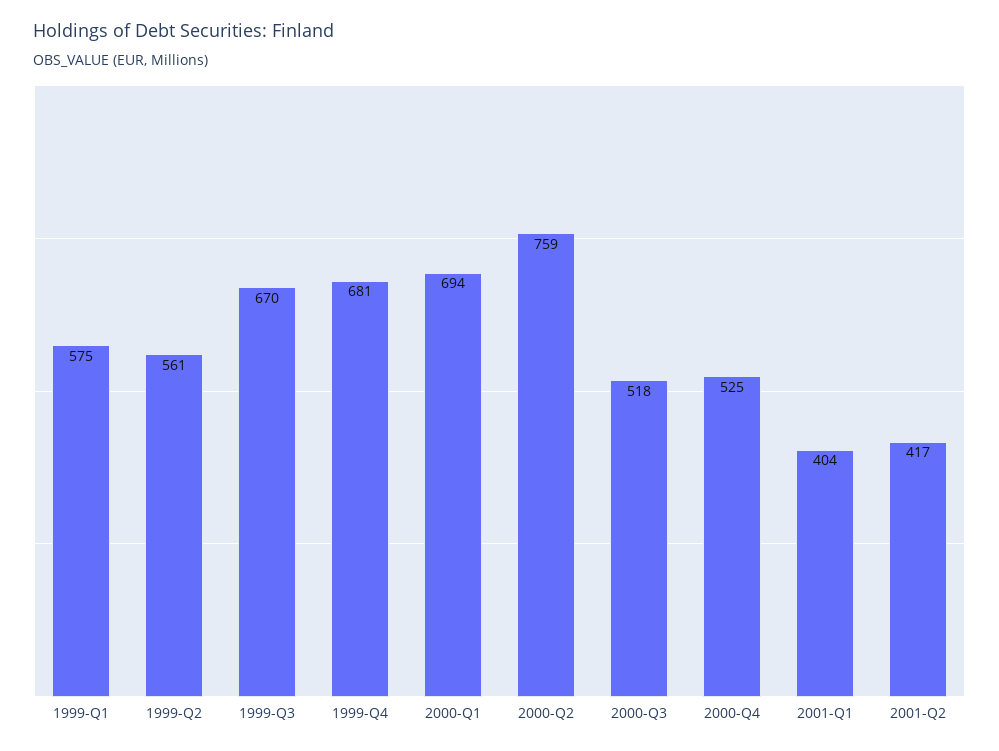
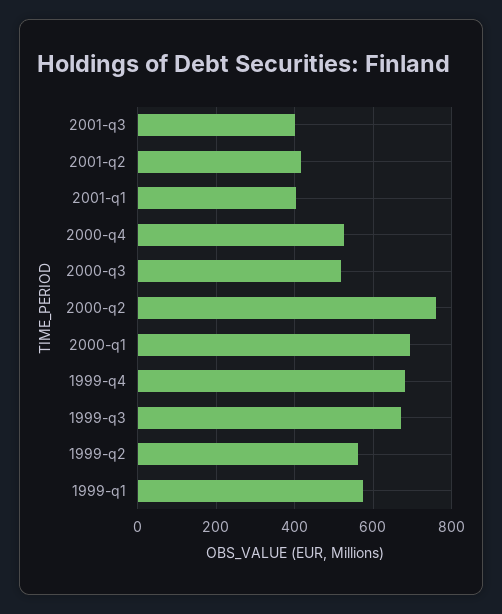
2001-q3: none -> 400

